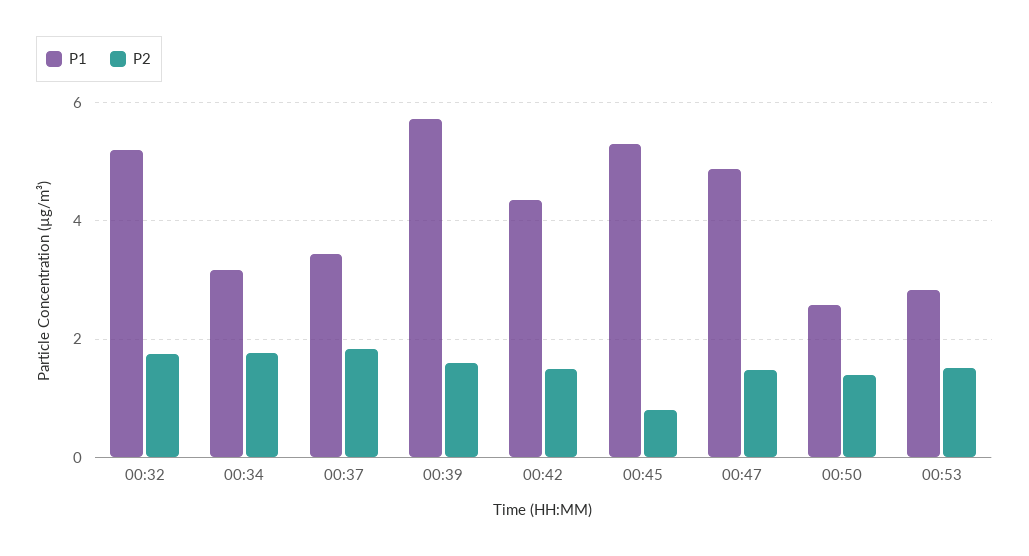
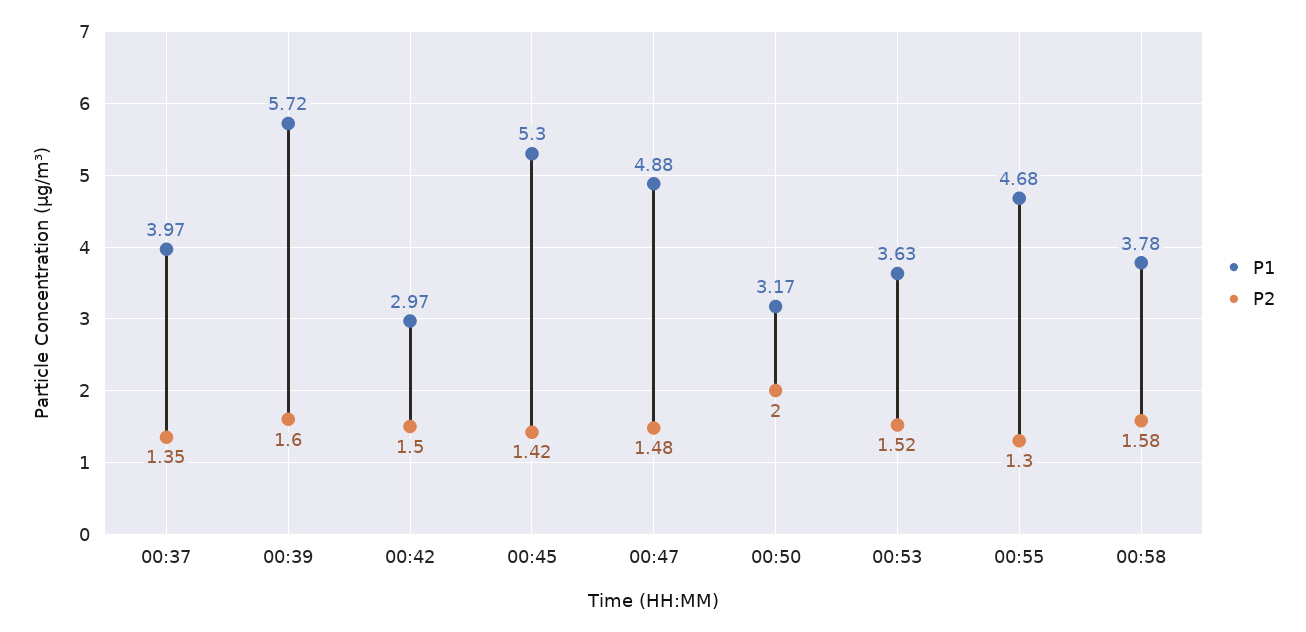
P1, 00:32: 5.2 -> none
P2, 00:32: 1.8 -> none
P1, 00:34: 3.2 -> none
P2, 00:34: 1.8 -> none
P1, 00:37: 3.4 -> 3.97
P2, 00:37: 1.8 -> 1.35
P1, 00:42: 4.4 -> 2.97
P2, 00:45: 0.8 -> 1.42
P1, 00:50: 2.6 -> 3.17
P2, 00:50: 1.4 -> 2
P1, 00:53: 2.8 -> 3.63
P1, 00:55: none -> 4.68
P2, 00:55: none -> 1.3
P1, 00:58: none -> 3.78
P2, 00:58: none -> 1.58

